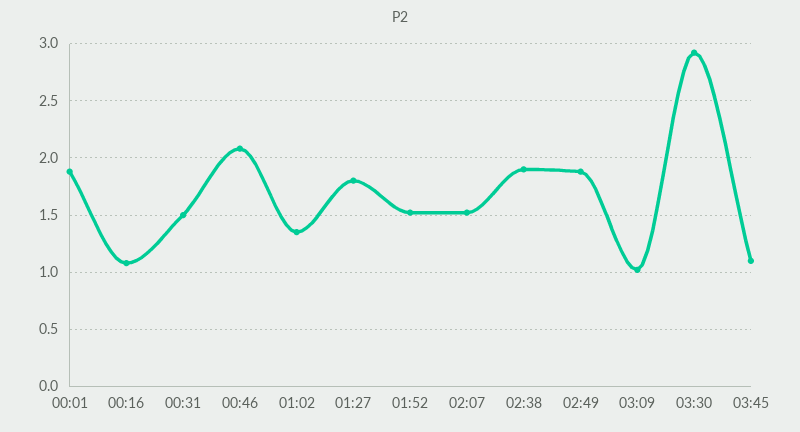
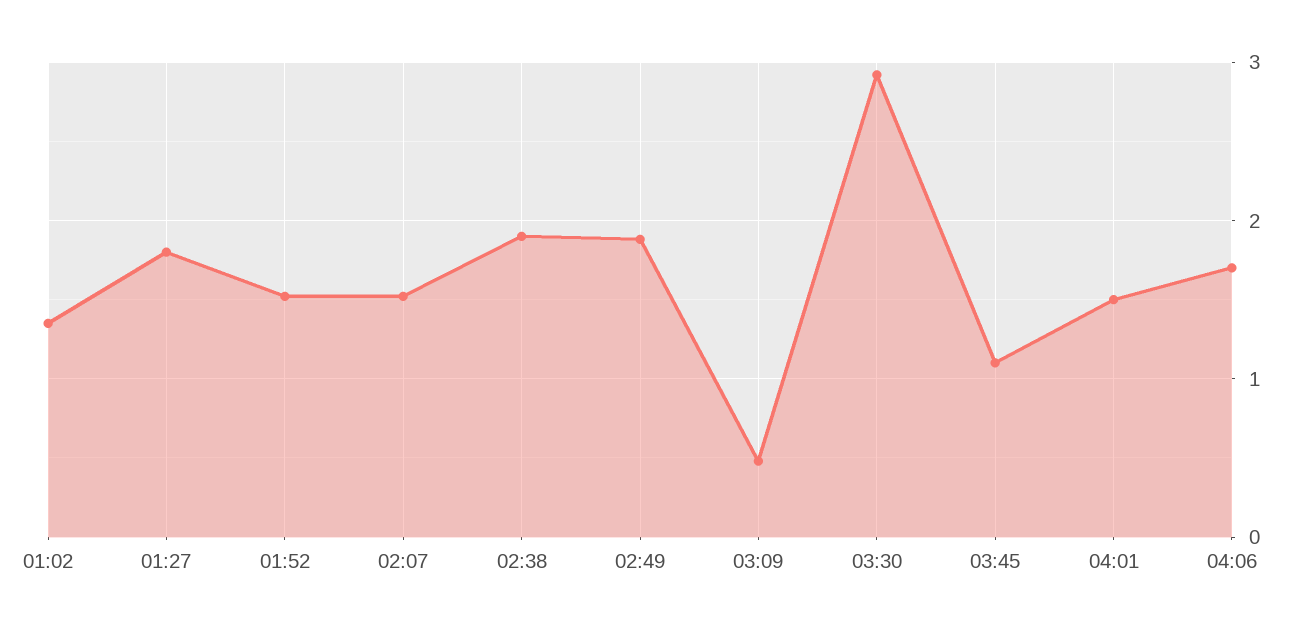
00:01: 1.9 -> none
00:16: 1.1 -> none
00:31: 1.5 -> none
00:46: 2.1 -> none
03:09: 1 -> 0.5
04:01: none -> 1.5
04:06: none -> 1.7

